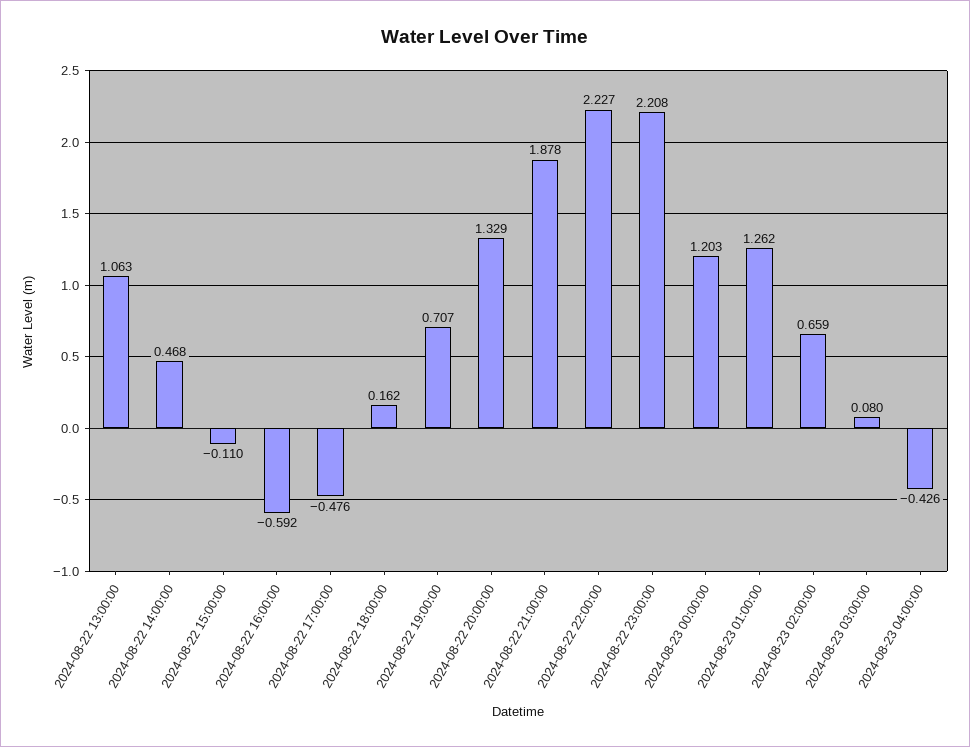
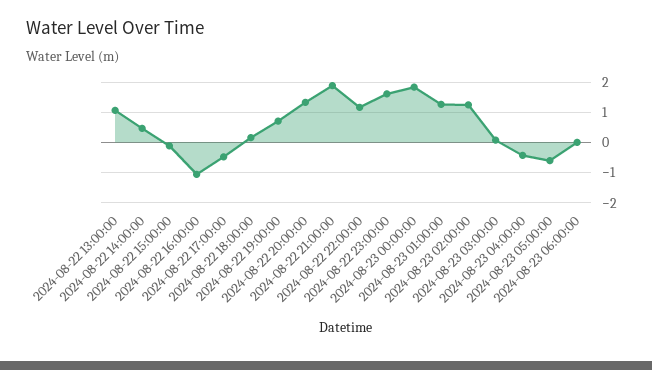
2024-08-22 16:00:00: -0.592 -> -1
2024-08-22 22:00:00: 2.227 -> 1.2
2024-08-22 23:00:00: 2.208 -> 1.6
2024-08-23 00:00:00: 1.203 -> 1.8
2024-08-23 02:00:00: 0.659 -> 1.2
2024-08-23 05:00:00: none -> -0.6
2024-08-23 06:00:00: none -> 0

